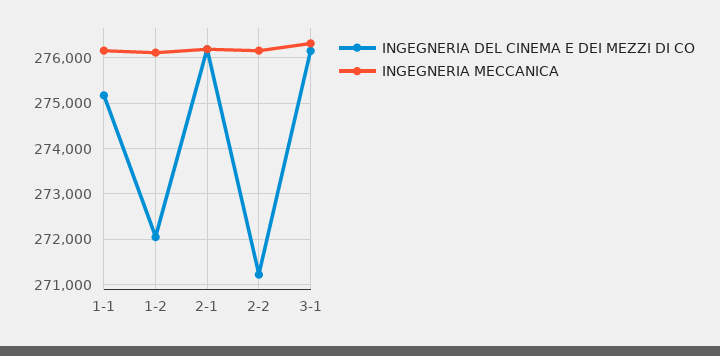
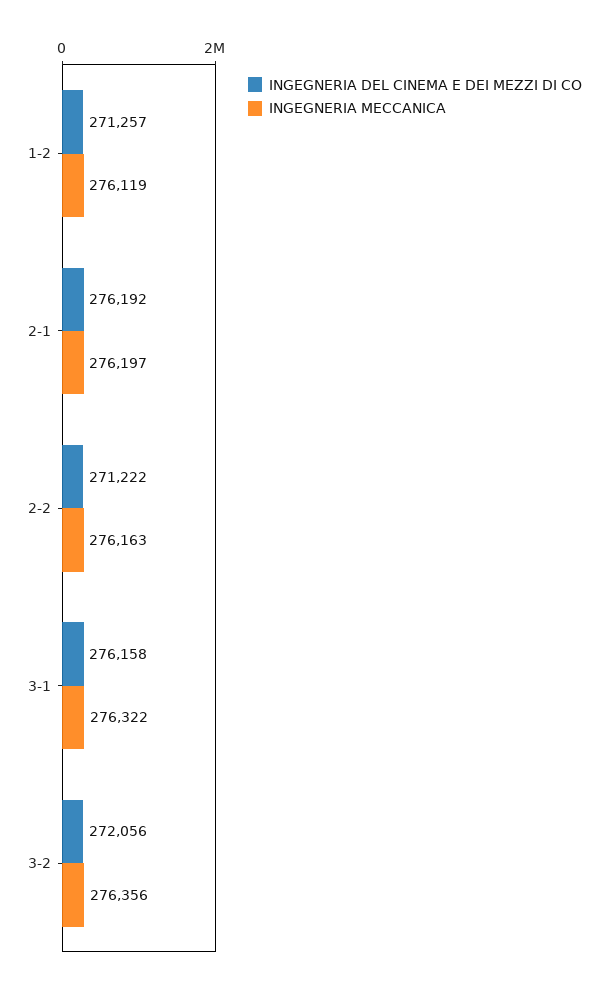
INGEGNERIA DEL CINEMA E DEI MEZZI DI CO, 1-1: 275200 -> none
INGEGNERIA MECCANICA, 1-1: 276200 -> none
INGEGNERIA DEL CINEMA E DEI MEZZI DI CO, 1-2: 272000 -> 271257
INGEGNERIA DEL CINEMA E DEI MEZZI DI CO, 3-2: none -> 272056
INGEGNERIA MECCANICA, 3-2: none -> 276356

